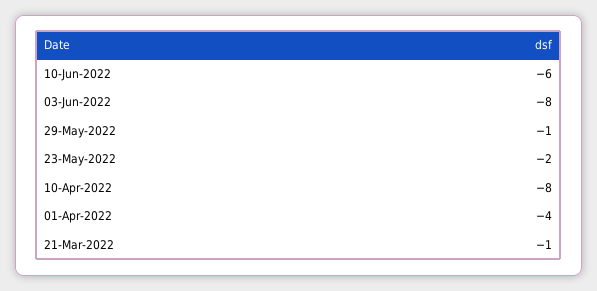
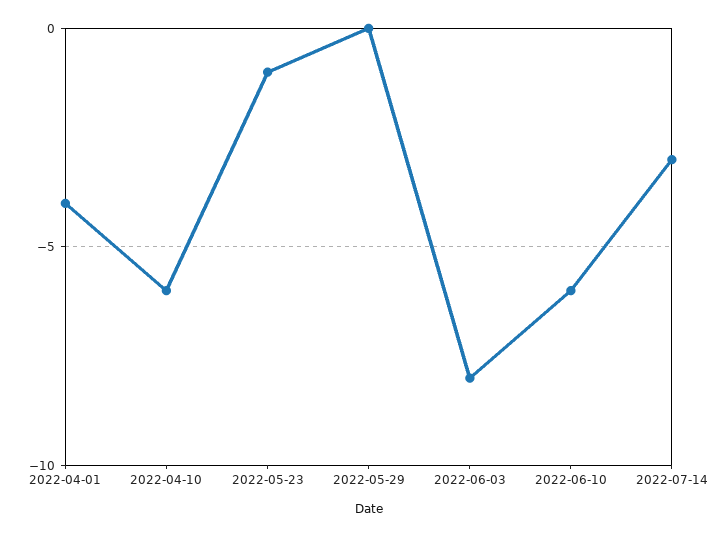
29-May-2022: -1 -> 0
23-May-2022: -2 -> -1
10-Apr-2022: -8 -> -6
21-Mar-2022: -1 -> none
2022-07-14: none -> -3

